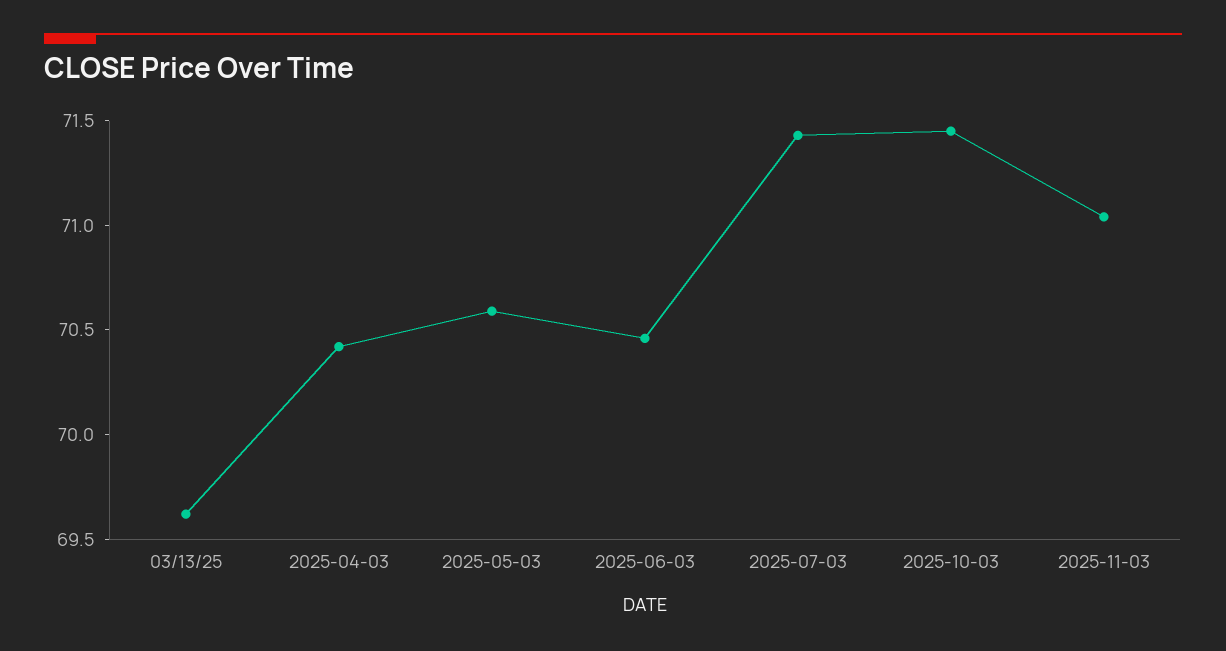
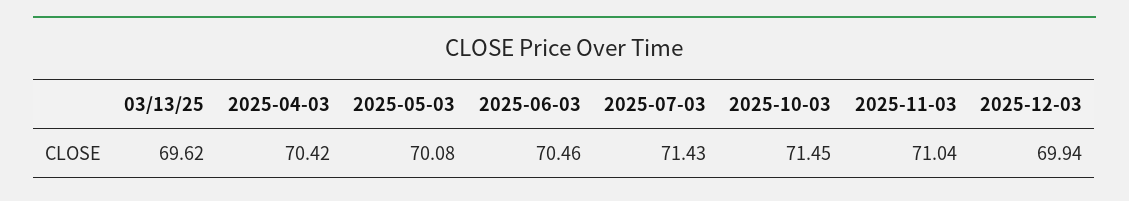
2025-05-03: 70.6 -> 70.08
2025-12-03: none -> 69.94

